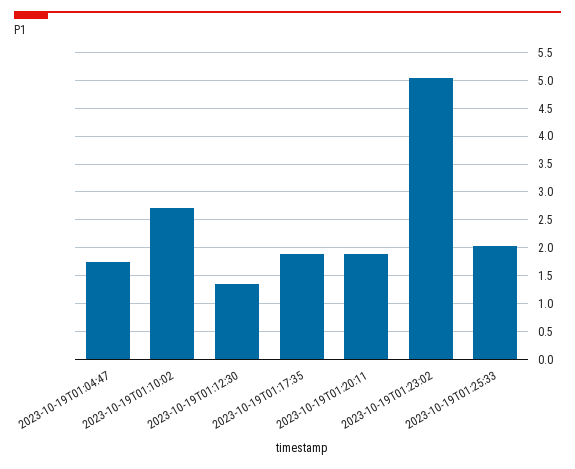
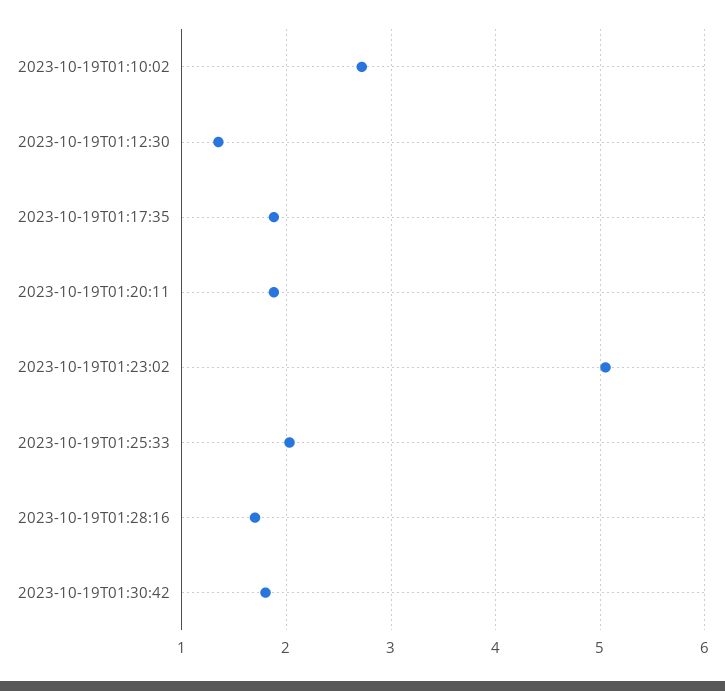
2023-10-19T01:04:47: 1.75 -> none
2023-10-19T01:28:16: none -> 1.7
2023-10-19T01:30:42: none -> 1.8

